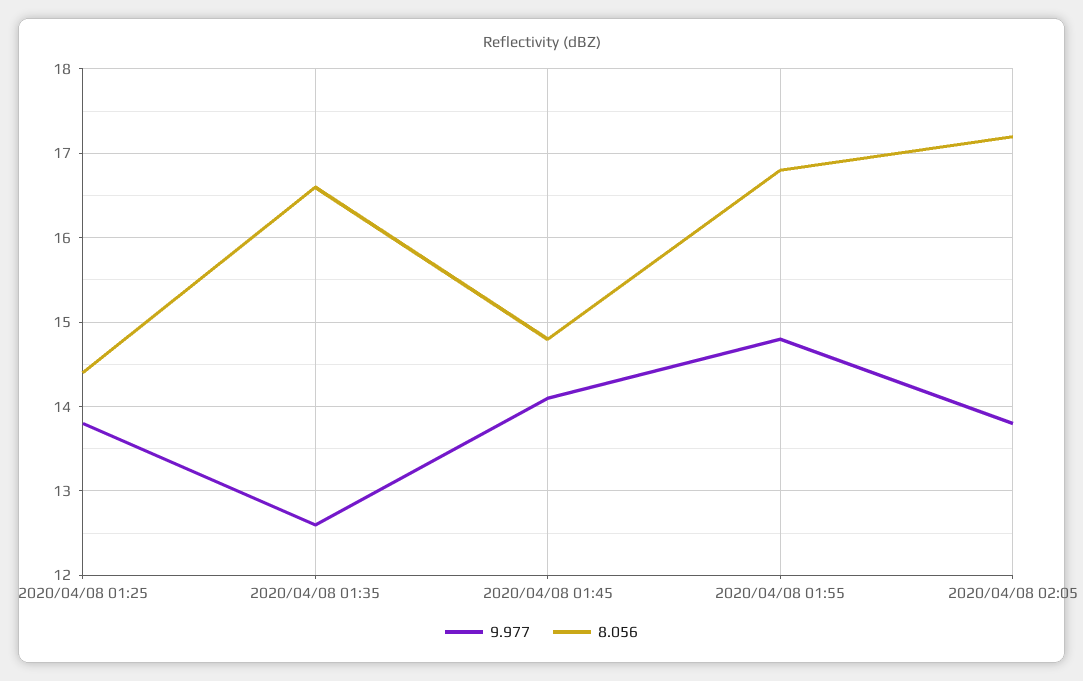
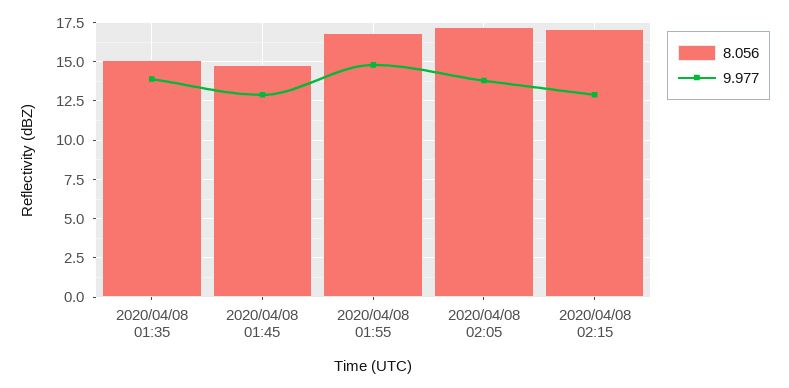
9.977, 2020/04/08 01:25: 13.8 -> none
8.056, 2020/04/08 01:25: 14.4 -> none
9.977, 2020/04/08 01:35: 12.6 -> 14
8.056, 2020/04/08 01:35: 16.6 -> 15
9.977, 2020/04/08 01:45: 14.1 -> 13
8.056, 2020/04/08 02:15: none -> 17
9.977, 2020/04/08 02:15: none -> 13

